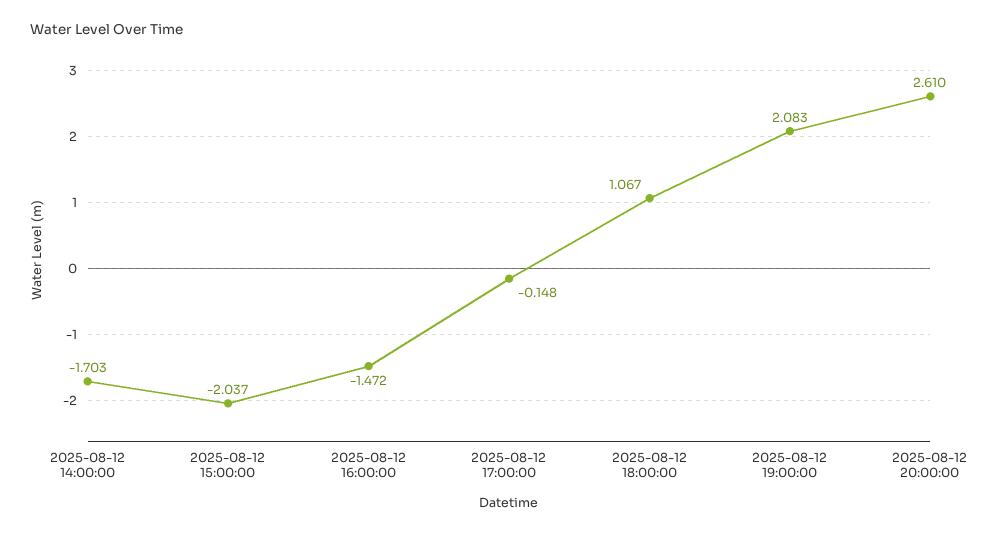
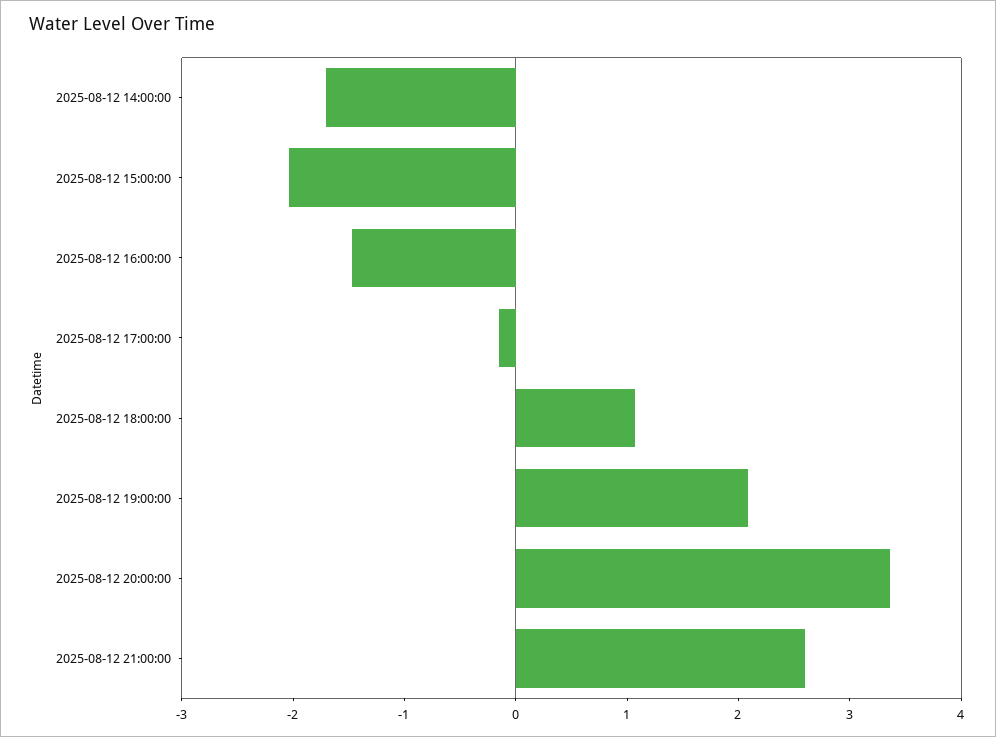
2025-08-12 20:00:00: 2.61 -> 3.4
2025-08-12 21:00:00: none -> 2.6

